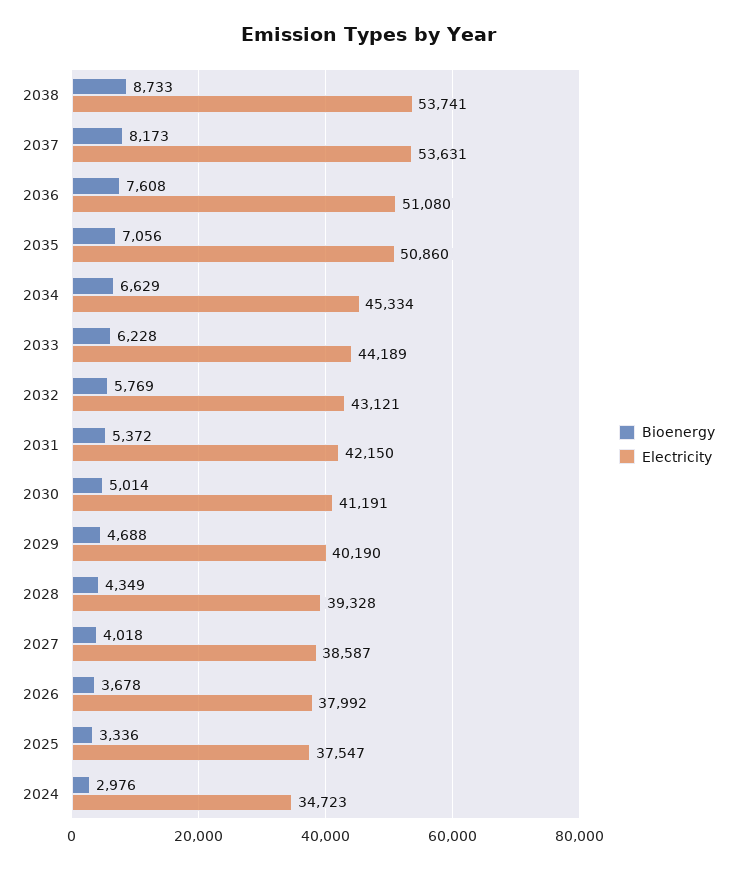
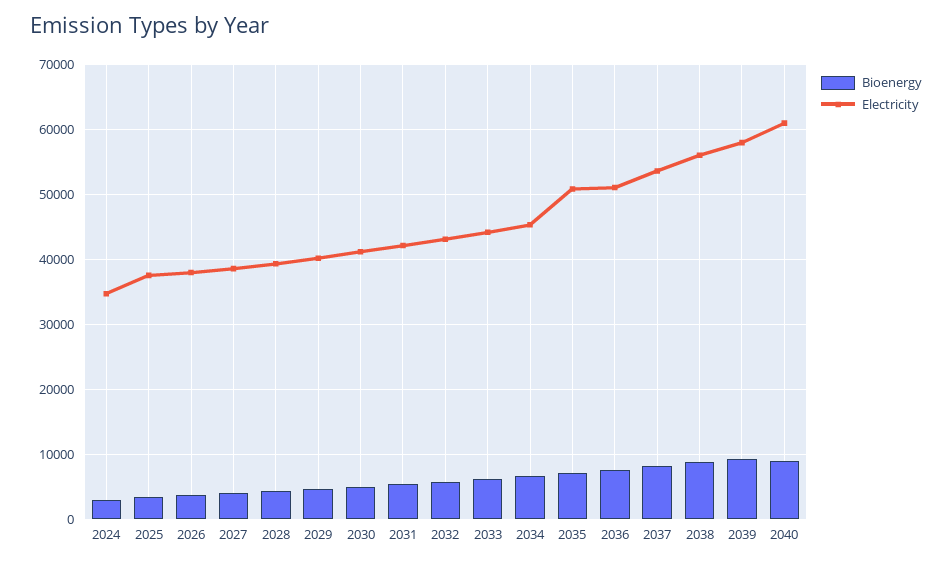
Electricity, 2038: 53741 -> 56000
Bioenergy, 2039: none -> 9000
Electricity, 2039: none -> 58000
Bioenergy, 2040: none -> 9000
Electricity, 2040: none -> 61000

